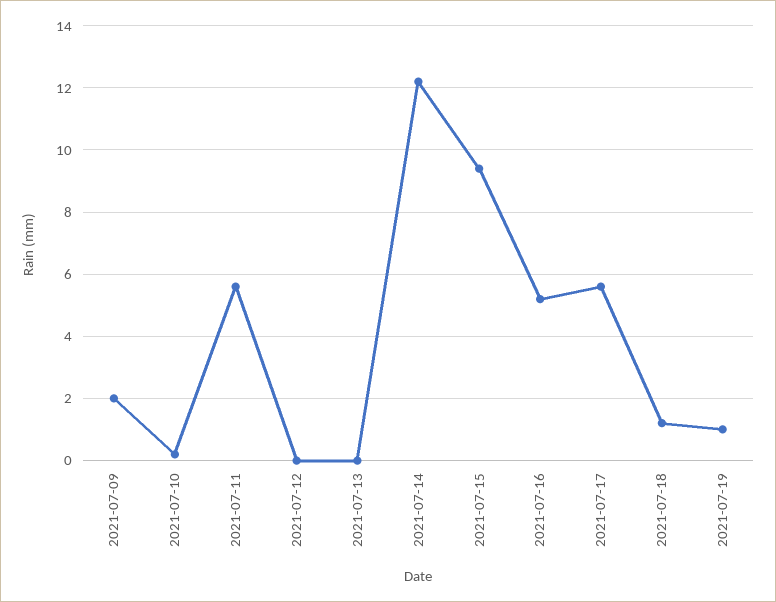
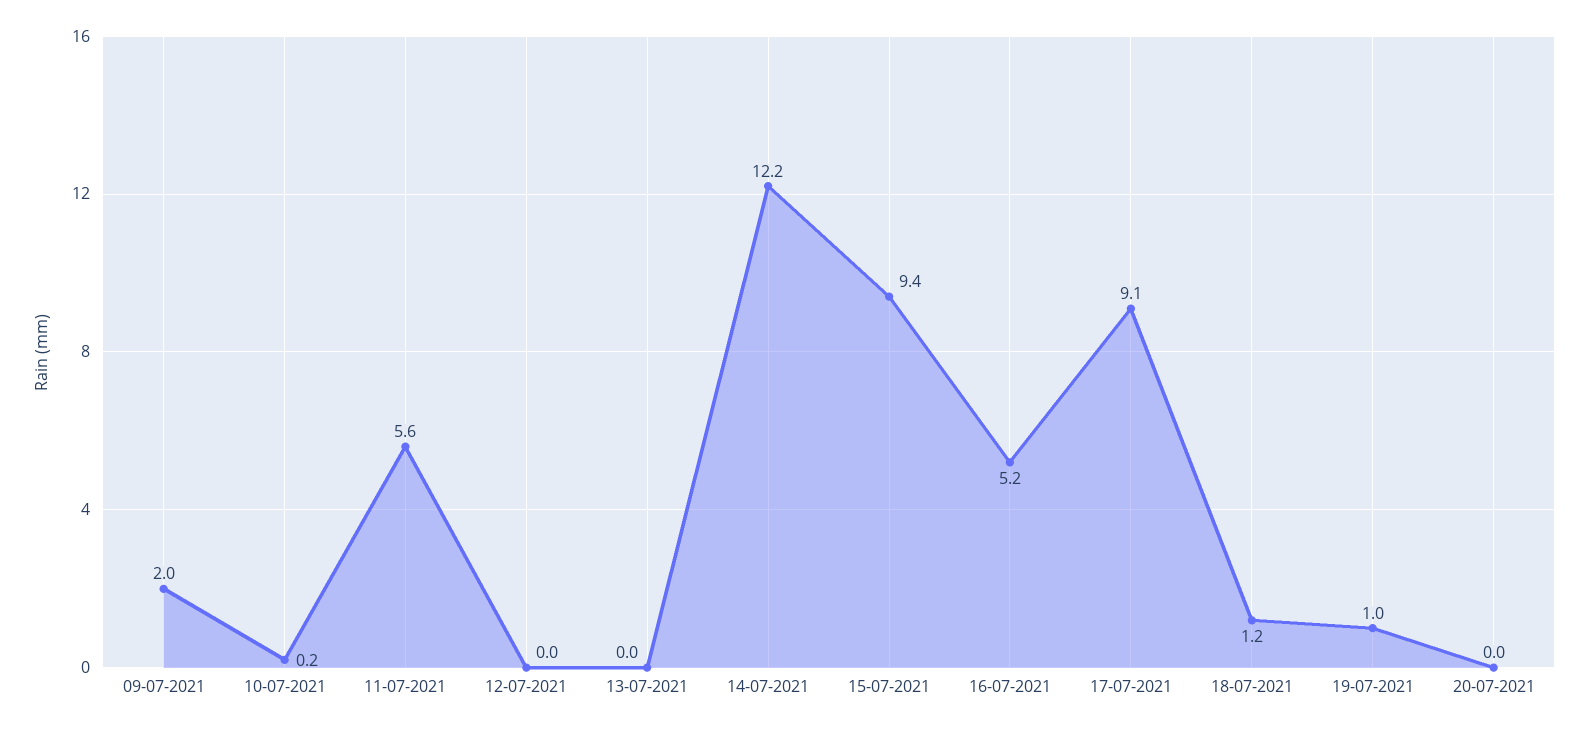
2021-07-17: 5.5 -> 9.1
20-07-2021: none -> 0

